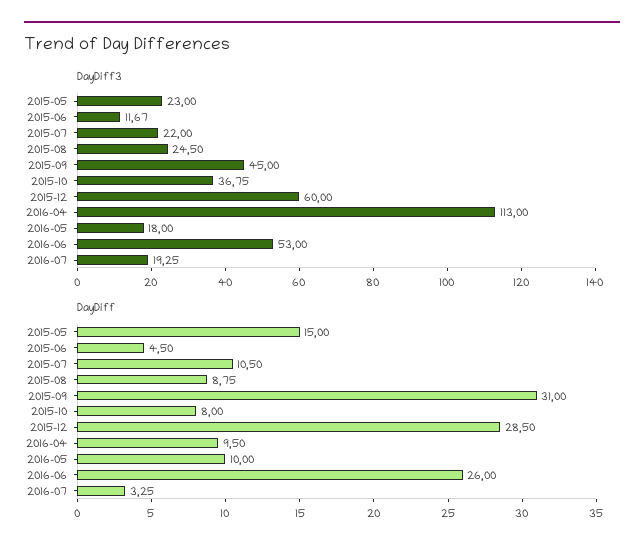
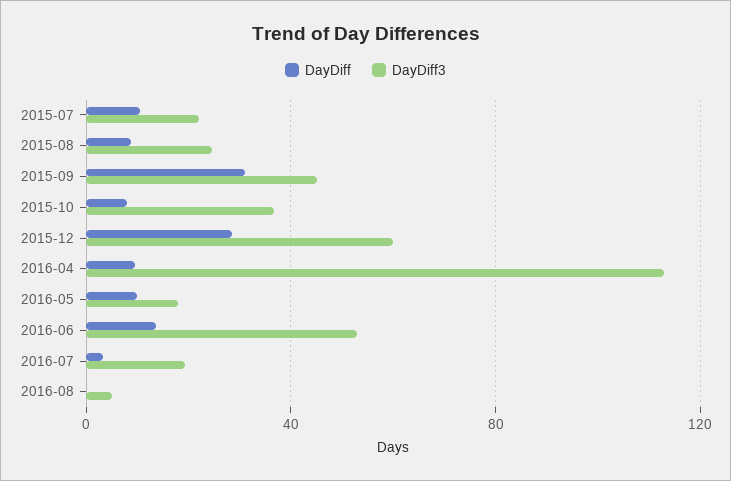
DayDiff3, 2015-05: 23 -> none
DayDiff3, 2015-06: 11.67 -> none
DayDiff, 2015-05: 15 -> none
DayDiff, 2015-06: 4.5 -> none
DayDiff, 2016-06: 26 -> 15
DayDiff, 2016-08: none -> 0
DayDiff3, 2016-08: none -> 5

